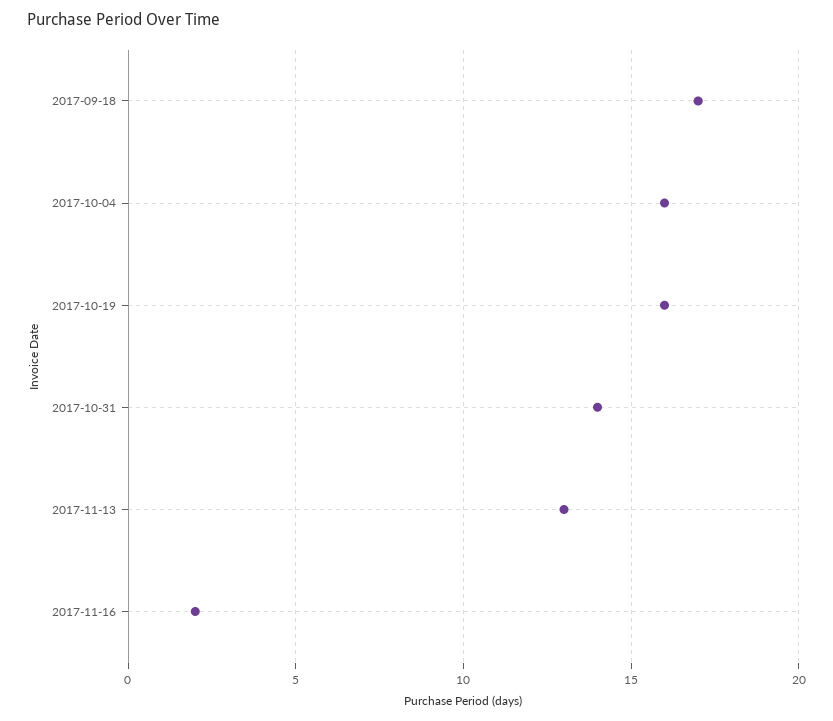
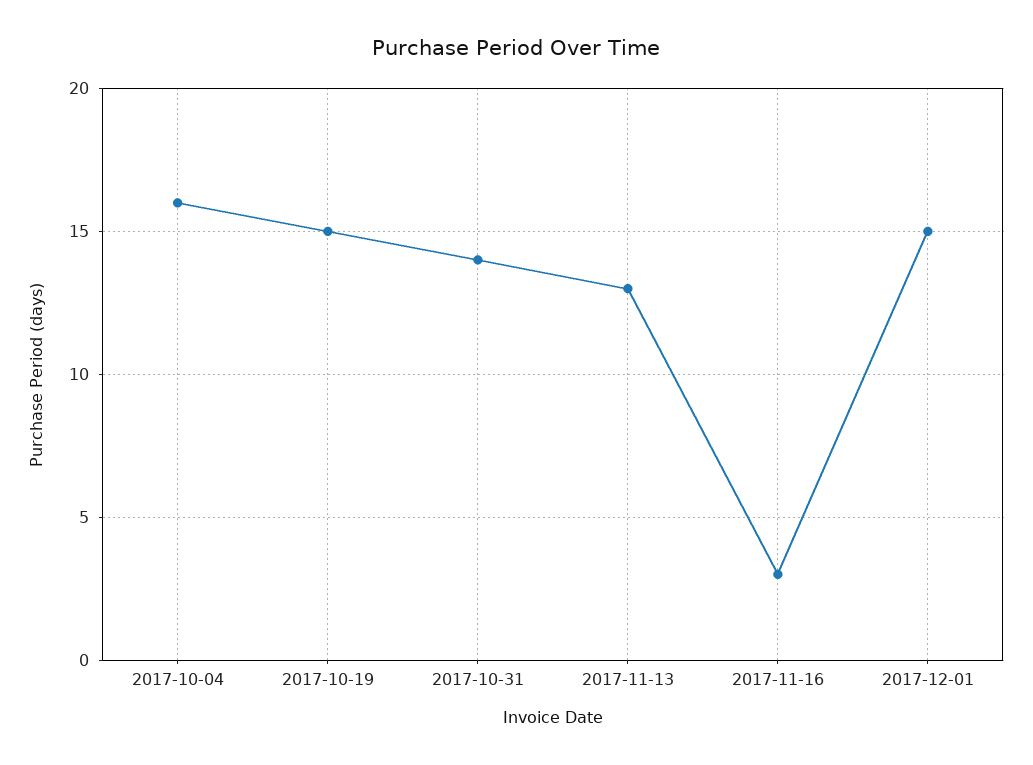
2017-09-18: 17 -> none
2017-10-19: 16 -> 15
2017-11-16: 2 -> 3
2017-12-01: none -> 15

